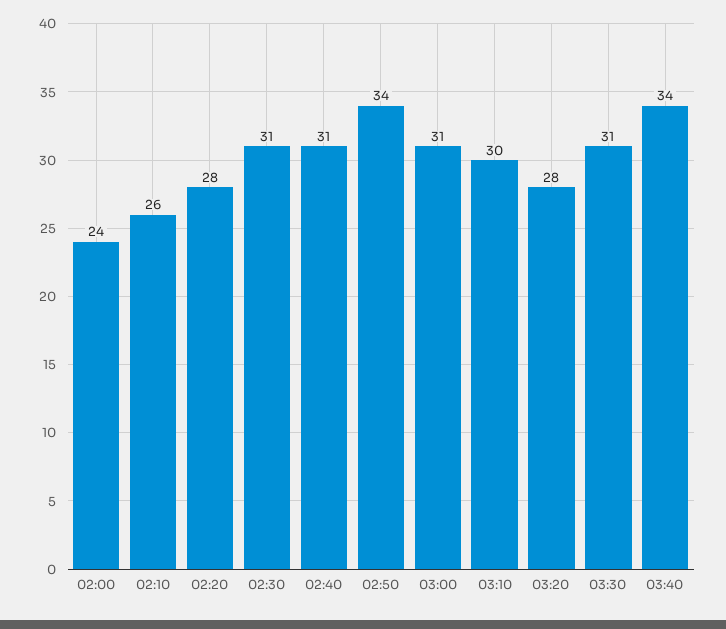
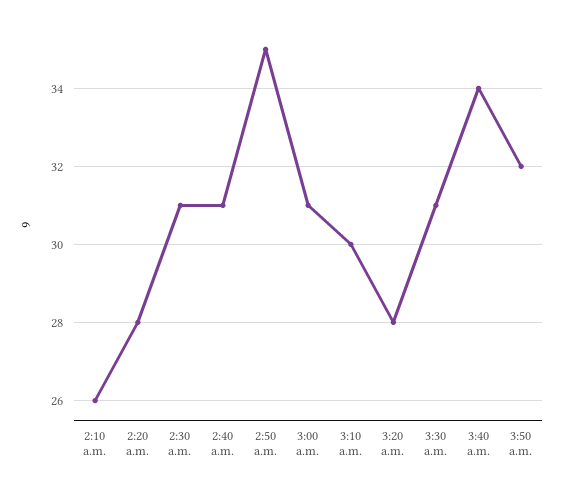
02:00: 24 -> none
02:50: 34 -> 35
3:50 a.m.: none -> 32

